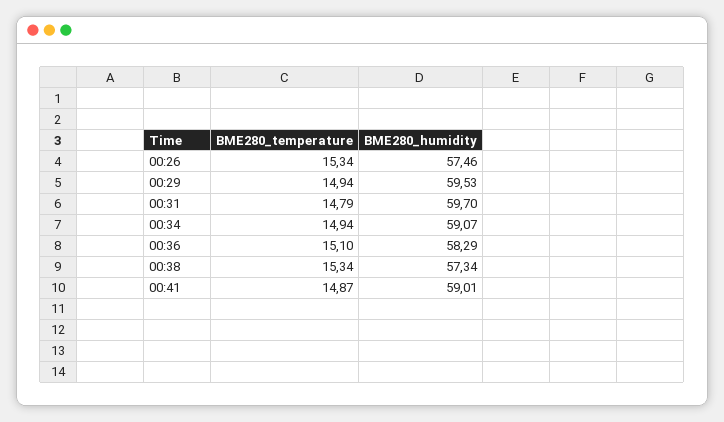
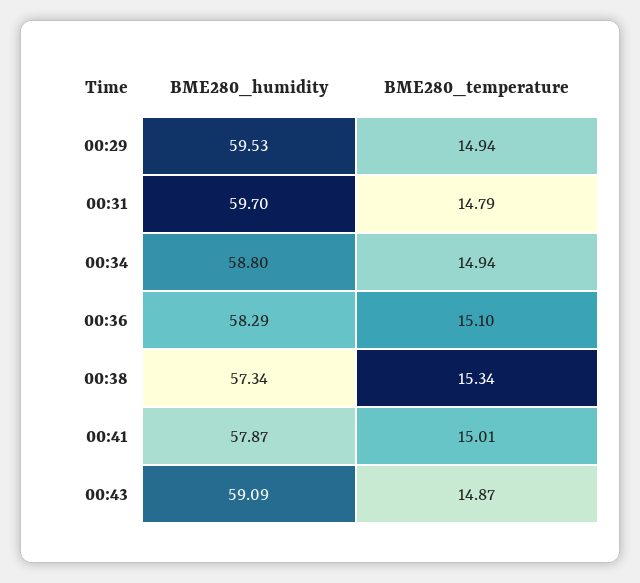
BME280_temperature, 00:26: 15.34 -> none
BME280_humidity, 00:26: 57.46 -> none
BME280_humidity, 00:34: 59.07 -> 58.8
BME280_temperature, 00:41: 14.87 -> 15.01
BME280_humidity, 00:41: 59.01 -> 57.87
BME280_humidity, 00:43: none -> 59.09
BME280_temperature, 00:43: none -> 14.87

